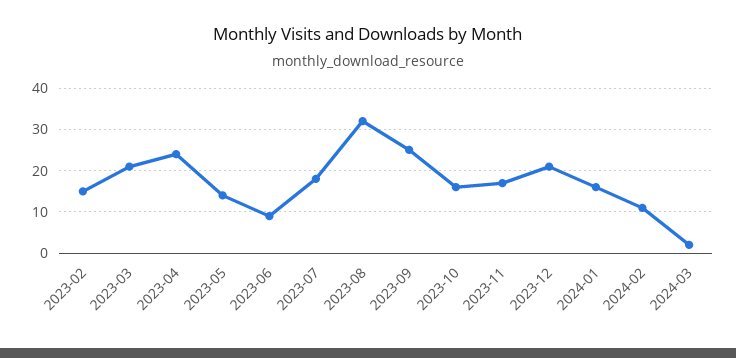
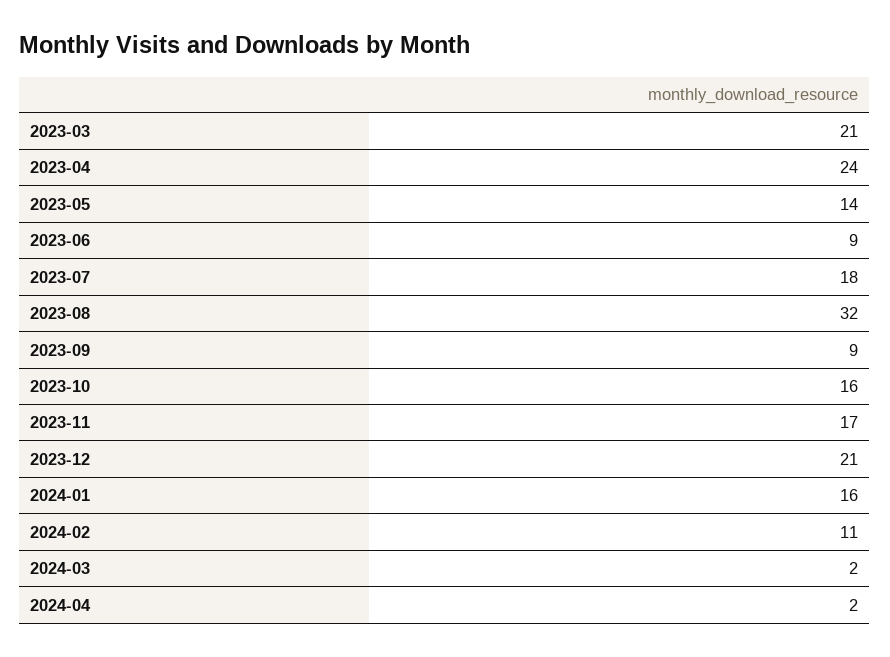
2023-02: 15 -> none
2023-09: 25 -> 9
2024-04: none -> 2

